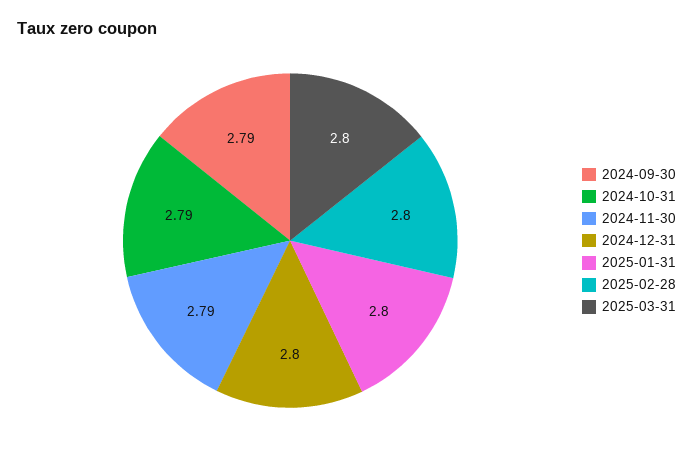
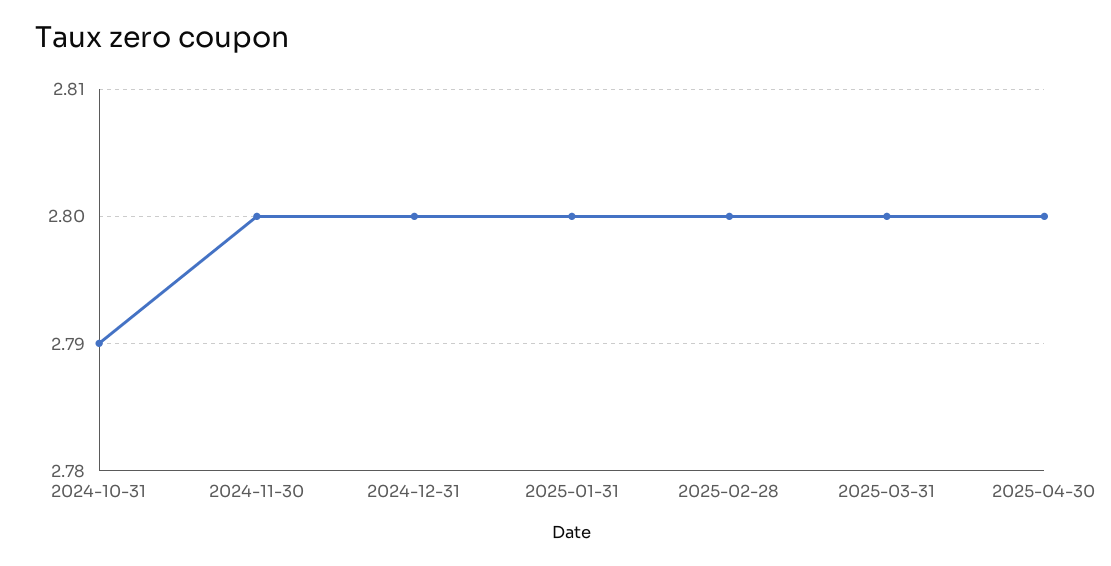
2024-09-30: 2.79 -> none
2024-11-30: 2.79 -> 2.8
2025-04-30: none -> 2.8

